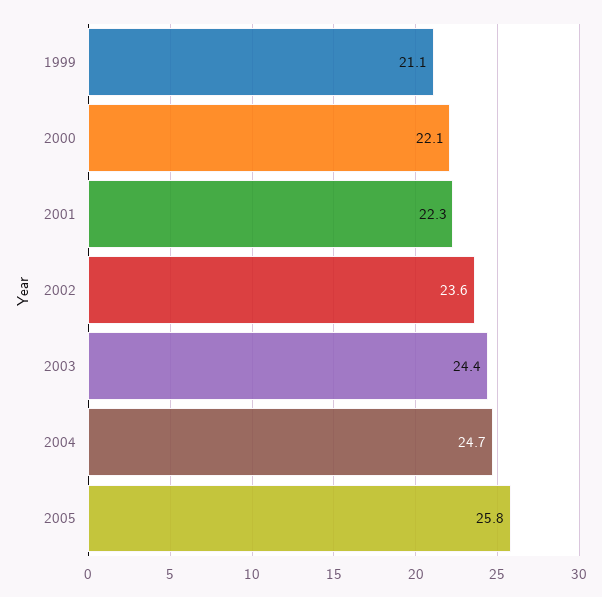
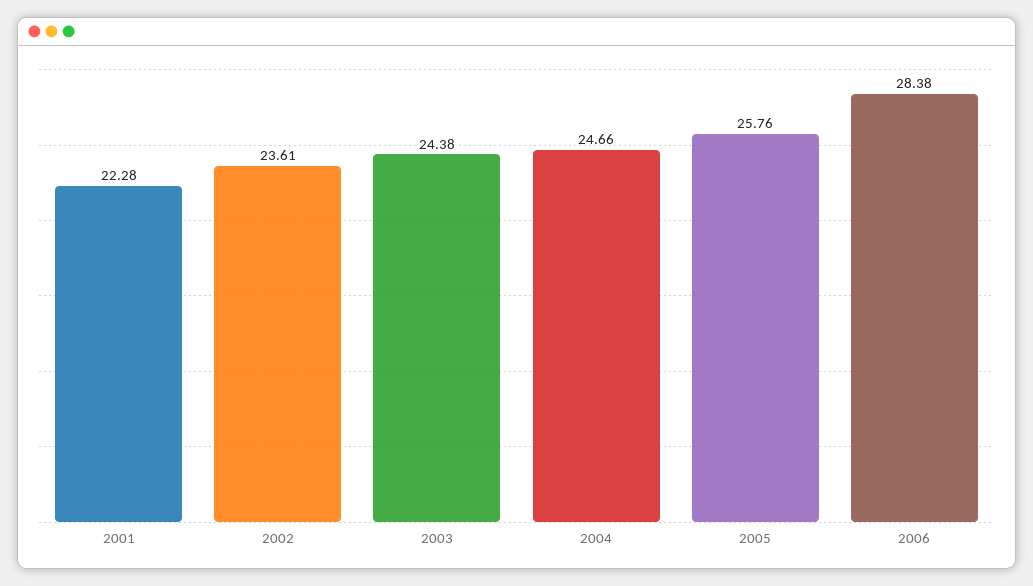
1999: 21.1 -> none
2000: 22.1 -> none
2006: none -> 28.38

